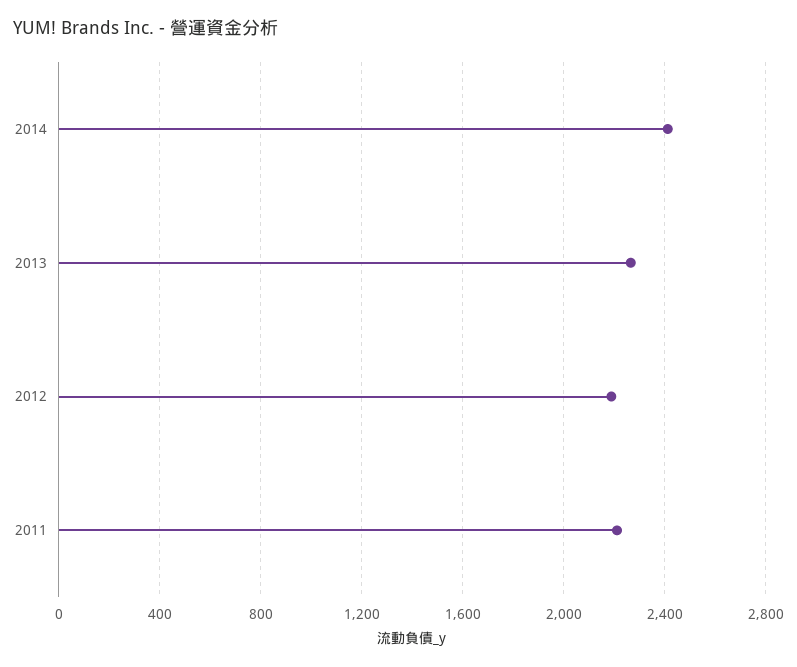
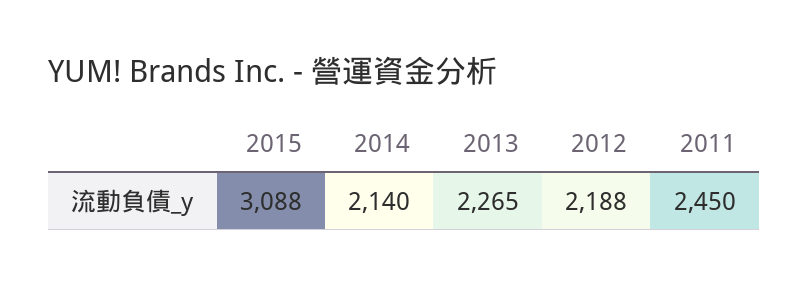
2014: 2400 -> 2140
2011: 2200 -> 2450
2015: none -> 3088

